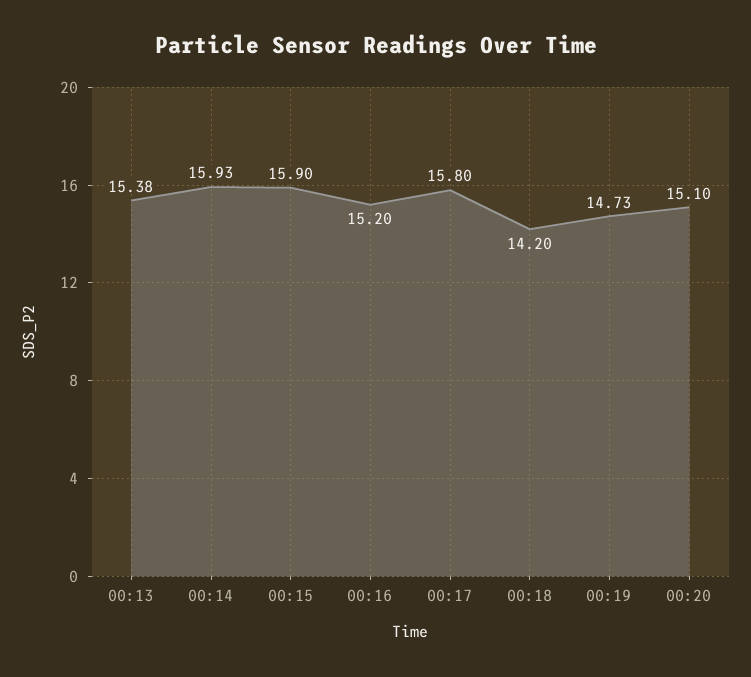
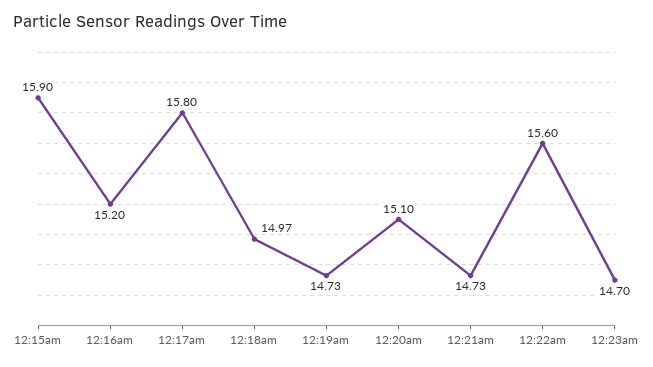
00:13: 15.38 -> none
00:14: 15.93 -> none
00:18: 14.2 -> 14.97
12:21am: none -> 14.73
12:22am: none -> 15.6
12:23am: none -> 14.7

